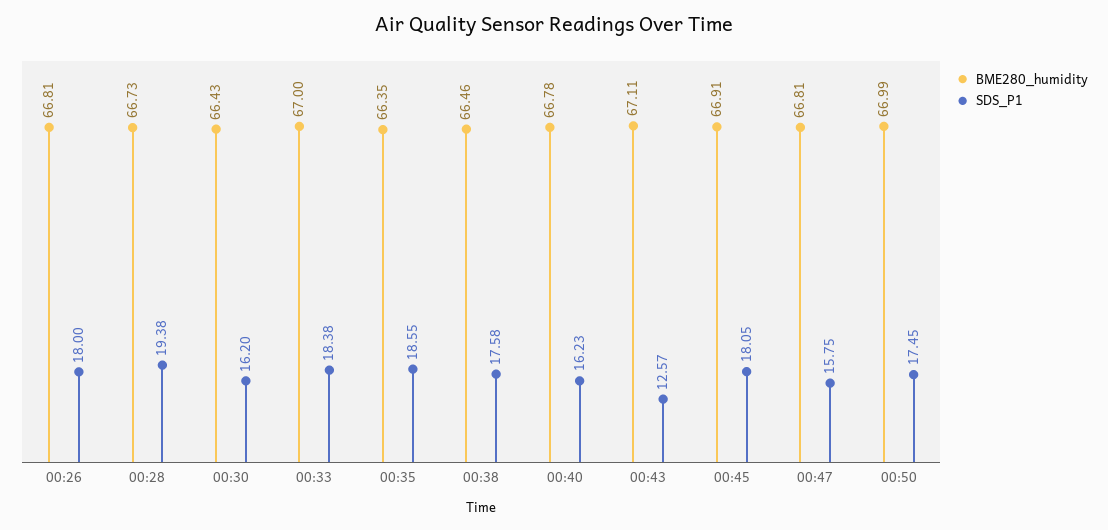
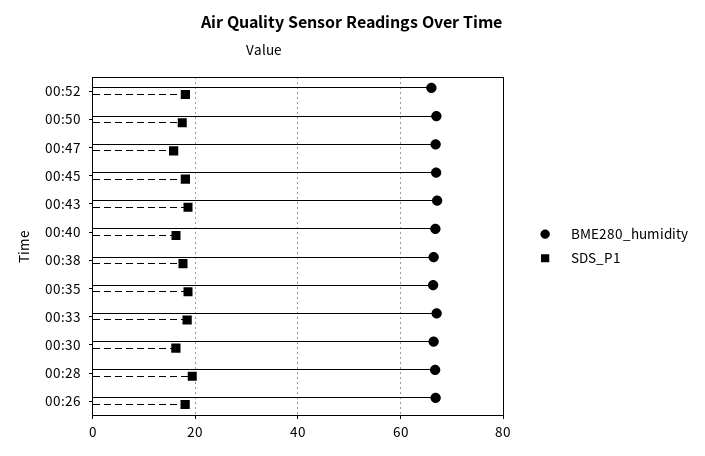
SDS_P1, 00:43: 12.57 -> 18
BME280_humidity, 00:52: none -> 66
SDS_P1, 00:52: none -> 18

